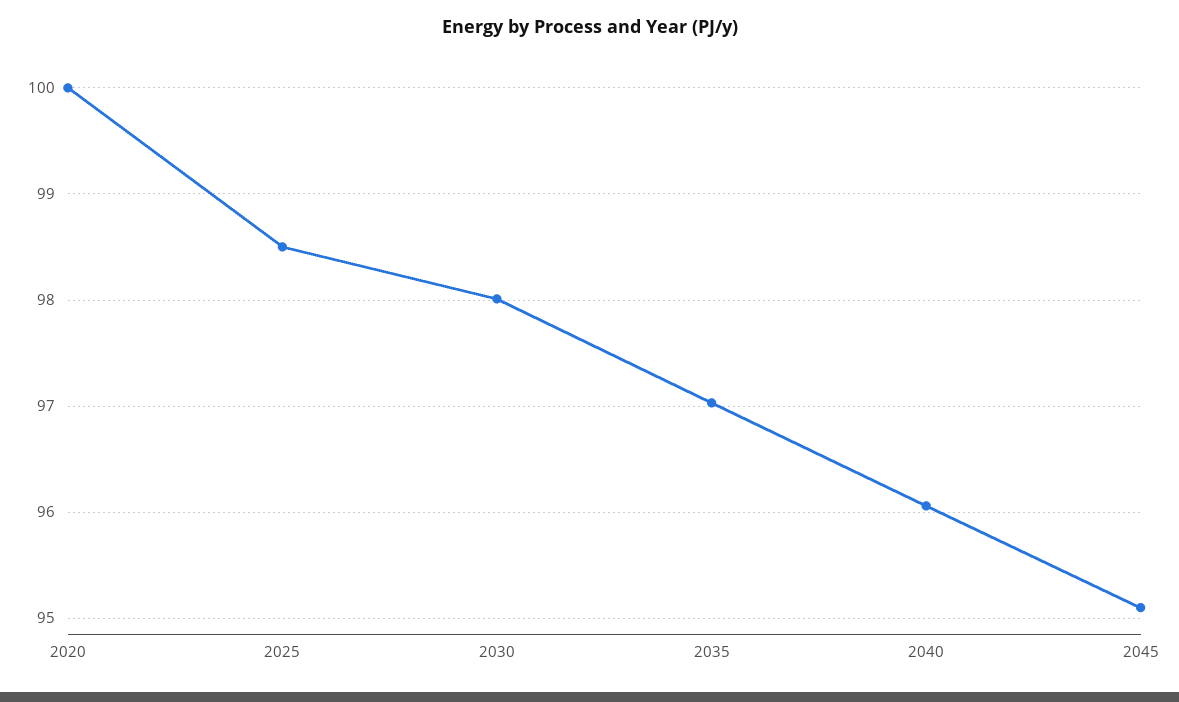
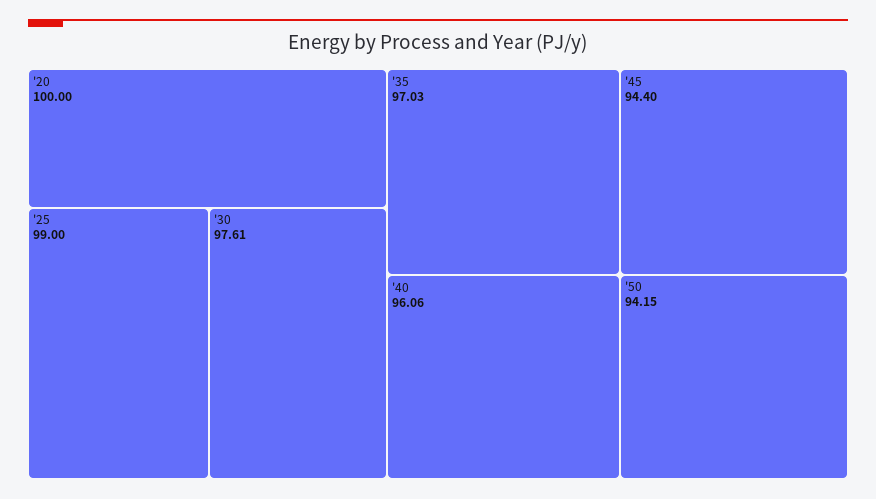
2025: 98.5 -> 99
2030: 98 -> 97.61
2045: 95.1 -> 94.4
'50: none -> 94.15

